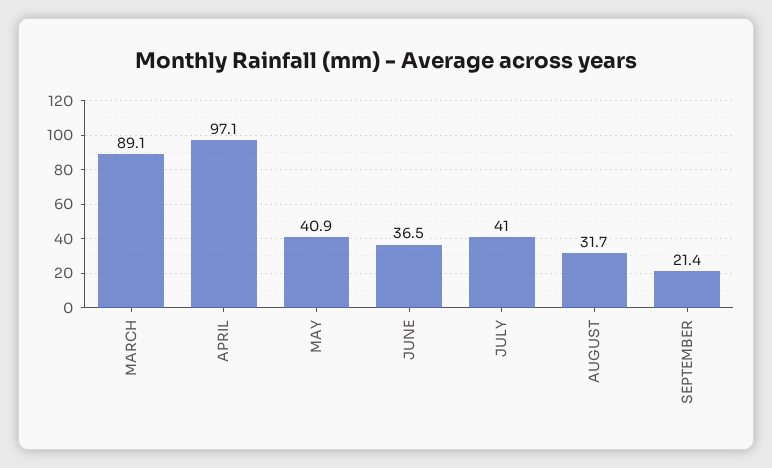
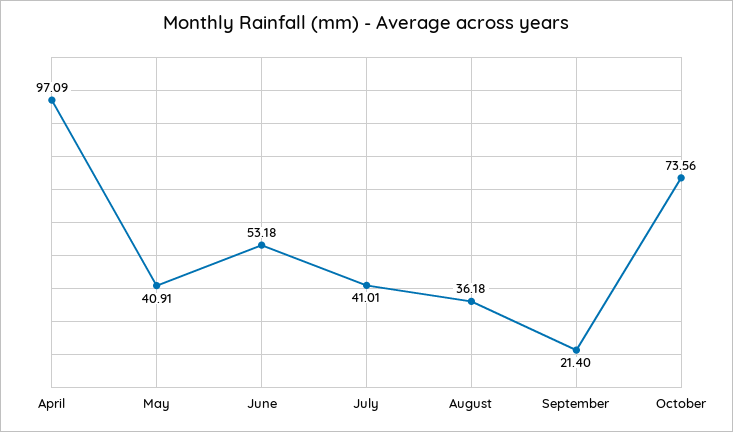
MARCH: 89.1 -> none
JUNE: 36.5 -> 53.18
AUGUST: 31.7 -> 36.18
October: none -> 73.56

